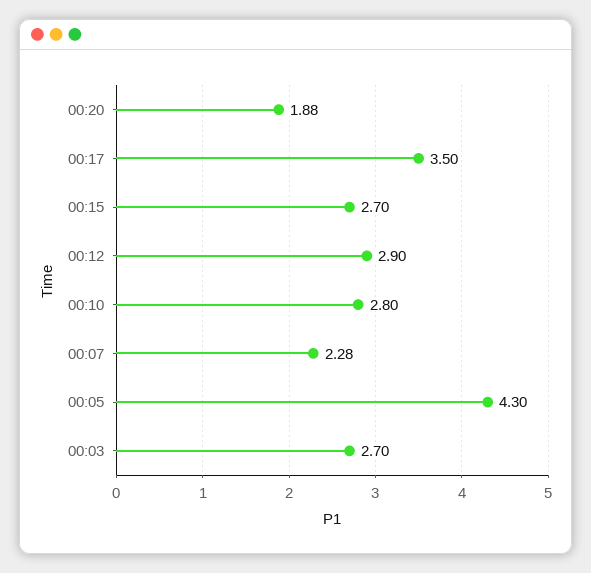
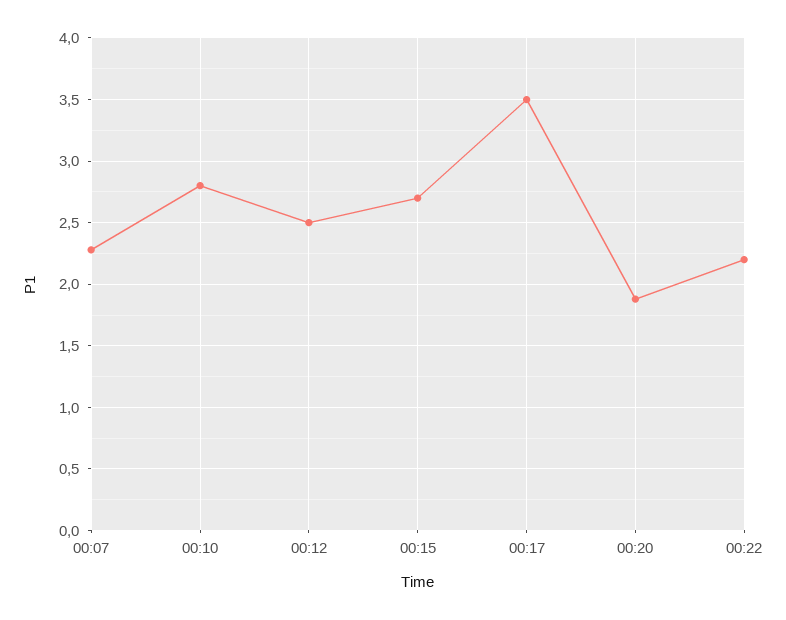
00:12: 2.9 -> 2.5
00:05: 4.3 -> none
00:03: 2.7 -> none
00:22: none -> 2.2

